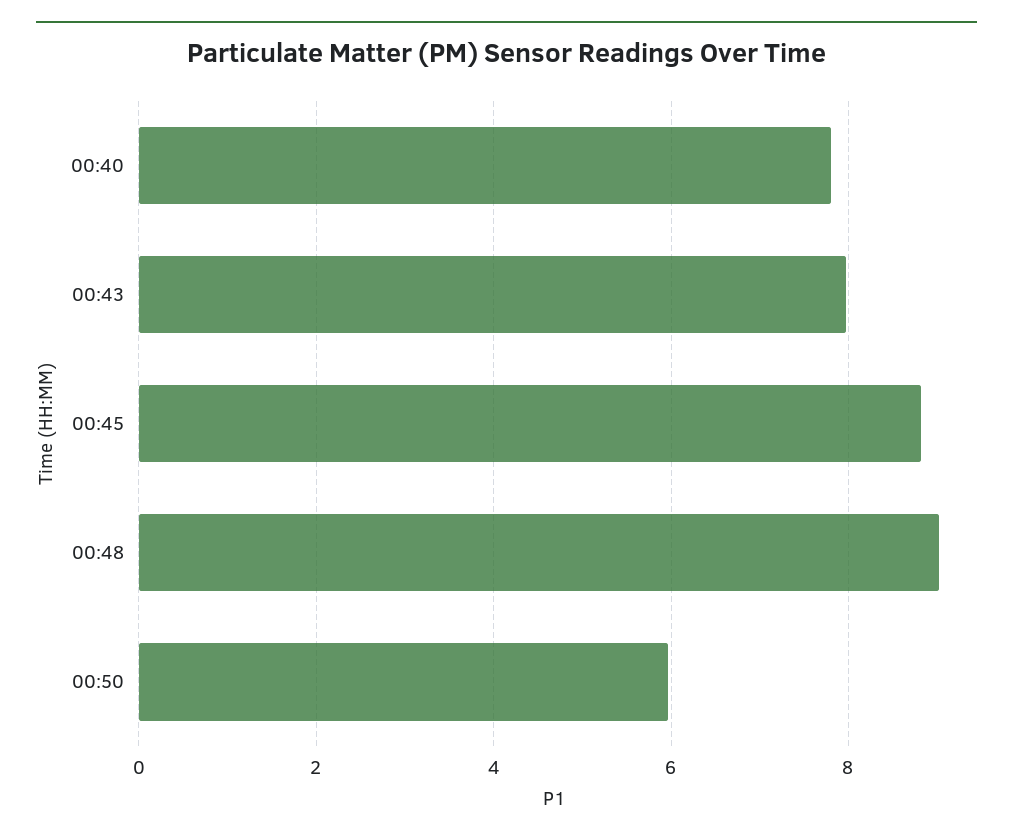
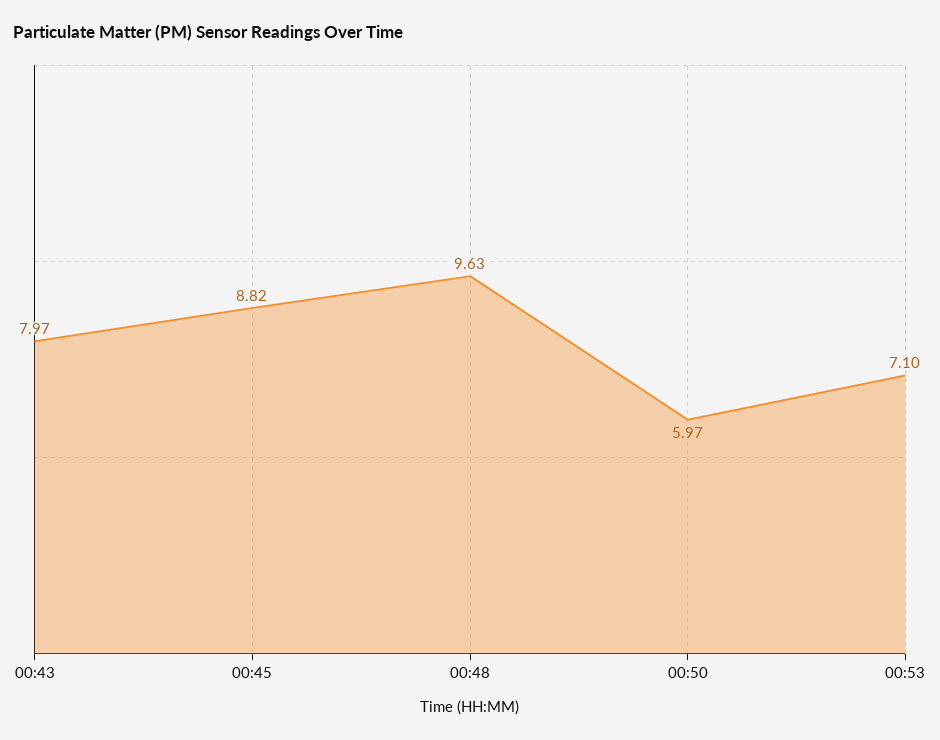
00:40: 7.8 -> none
00:48: 9 -> 9.63
00:53: none -> 7.1

